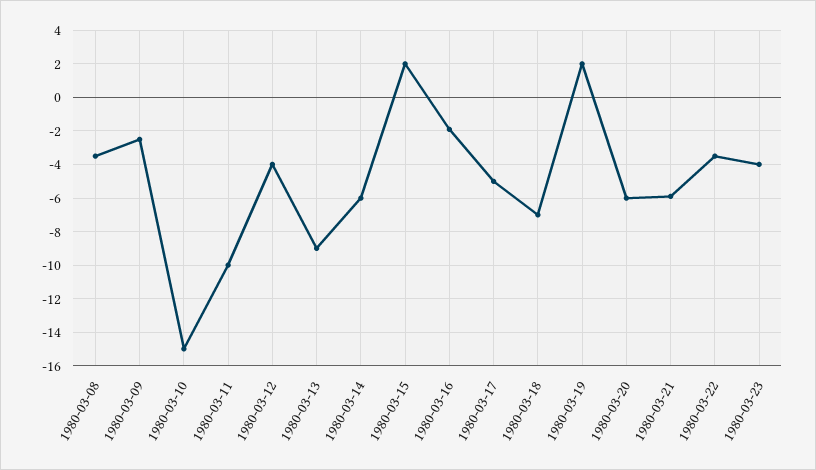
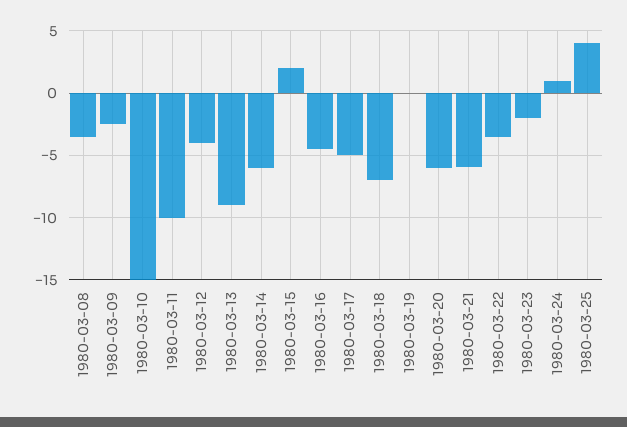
1980-03-16: -2 -> -4.5
1980-03-19: 2 -> 0
1980-03-23: -4 -> -2
1980-03-24: none -> 1
1980-03-25: none -> 4

